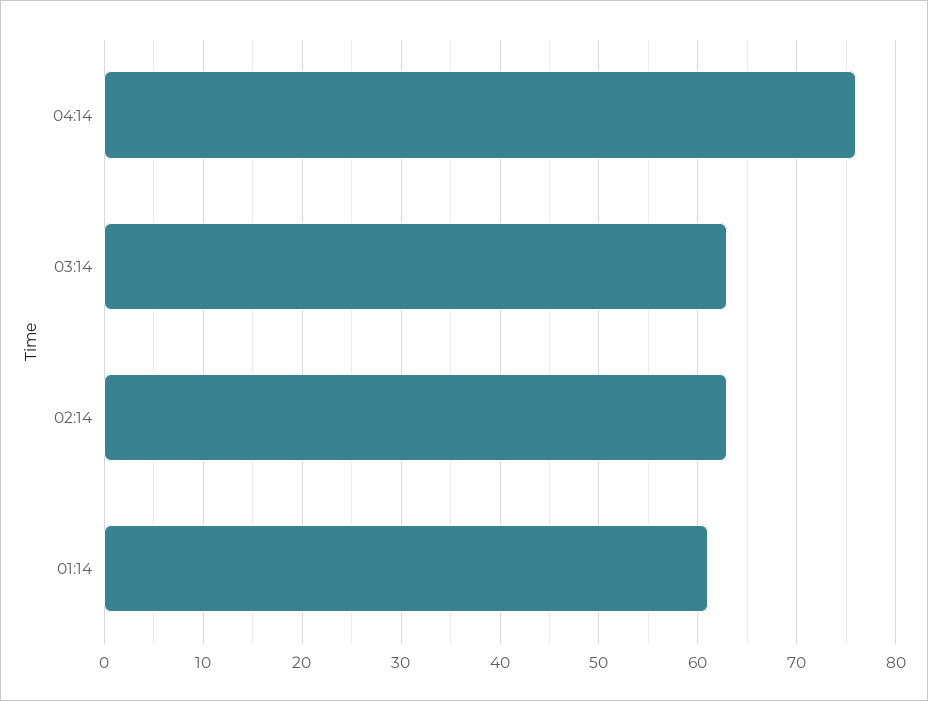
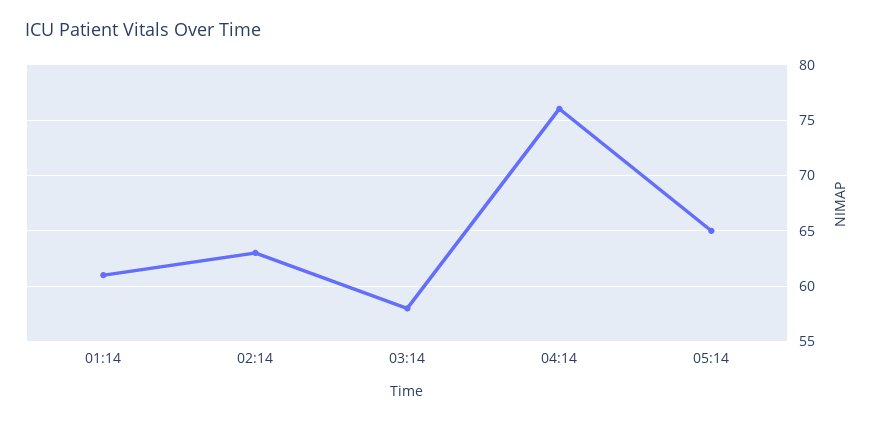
03:14: 63 -> 58
05:14: none -> 65

